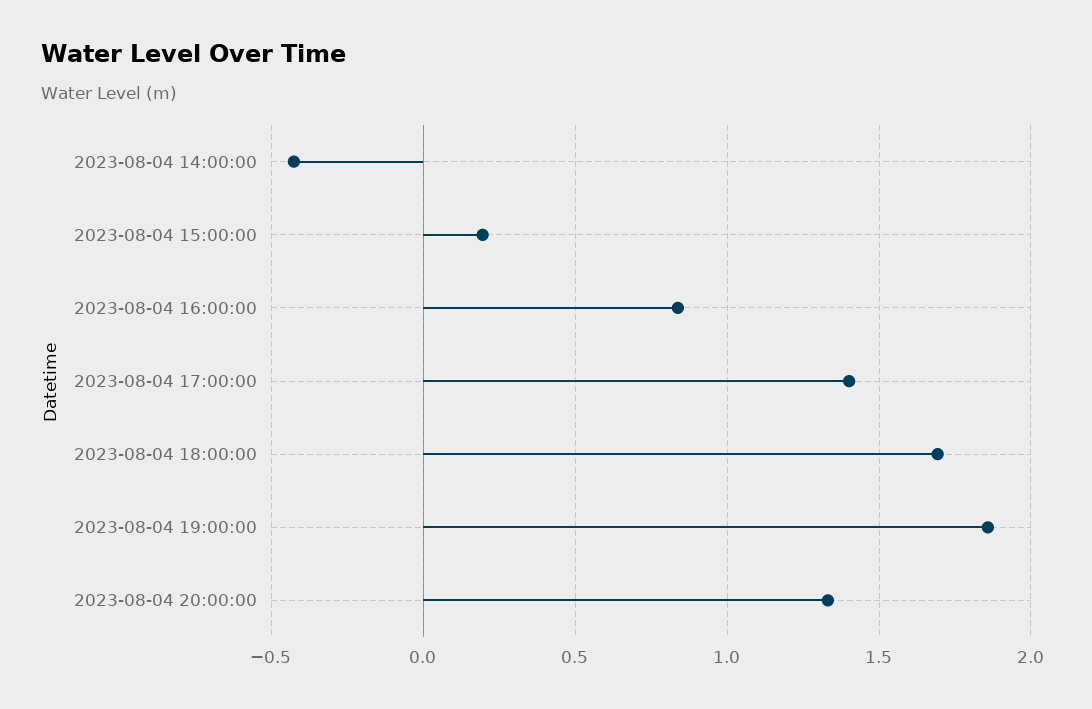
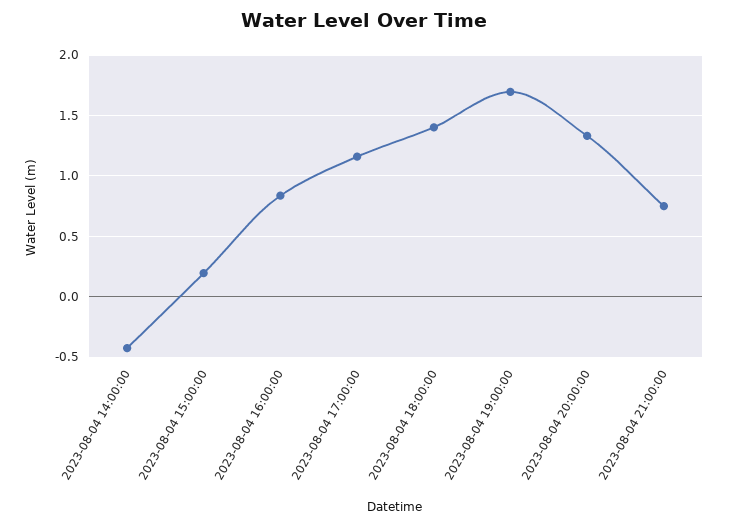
2023-08-04 17:00:00: 1.4 -> 1.15
2023-08-04 18:00:00: 1.7 -> 1.4
2023-08-04 19:00:00: 1.85 -> 1.7
2023-08-04 21:00:00: none -> 0.75

